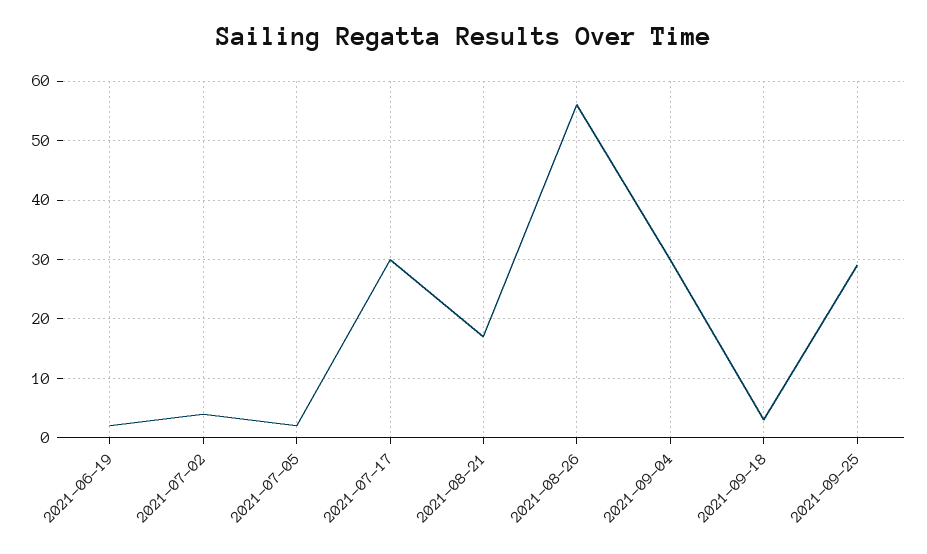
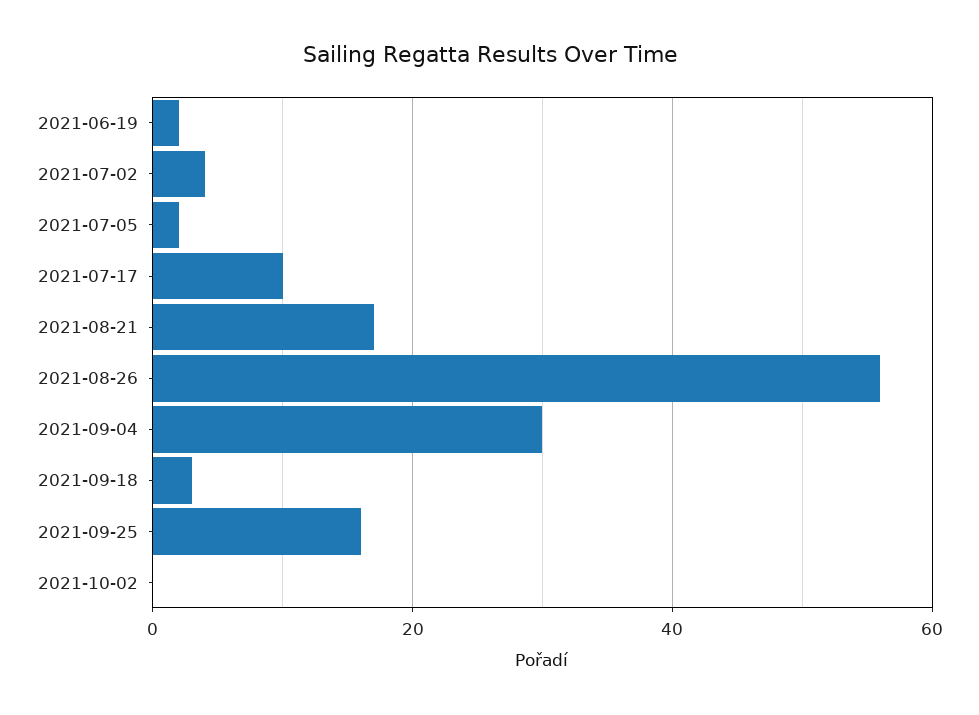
2021-07-17: 30 -> 10
2021-09-25: 30 -> 15
2021-10-02: none -> 0

